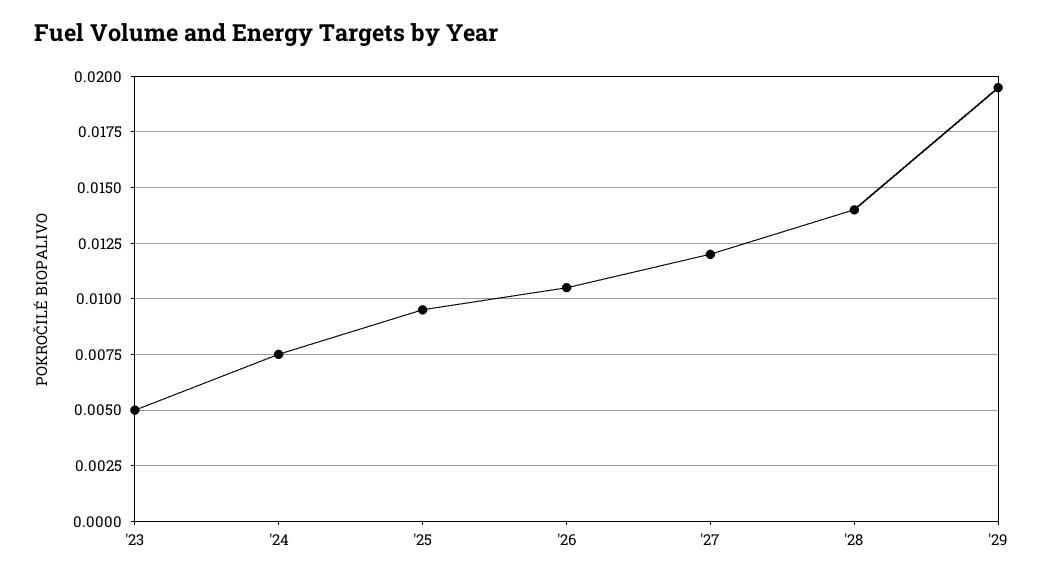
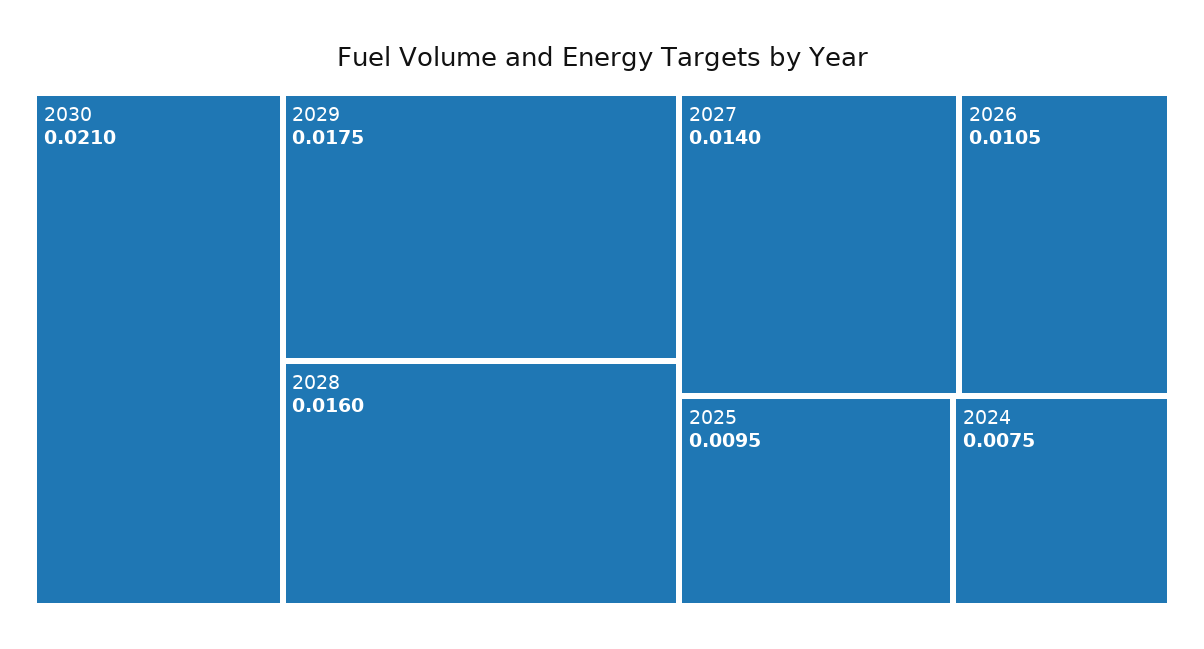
'23: 0.005 -> none
'27: 0.012 -> 0.014
'28: 0.014 -> 0.016
'29: 0.0195 -> 0.0175
2030: none -> 0.021

